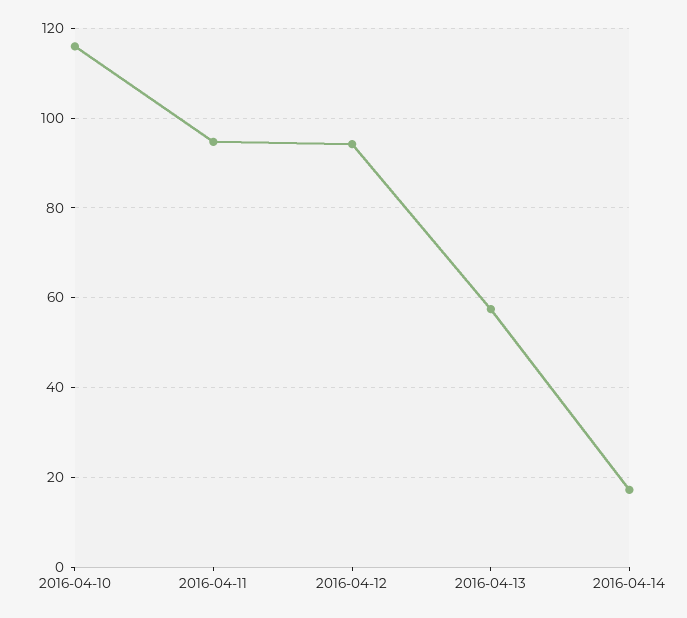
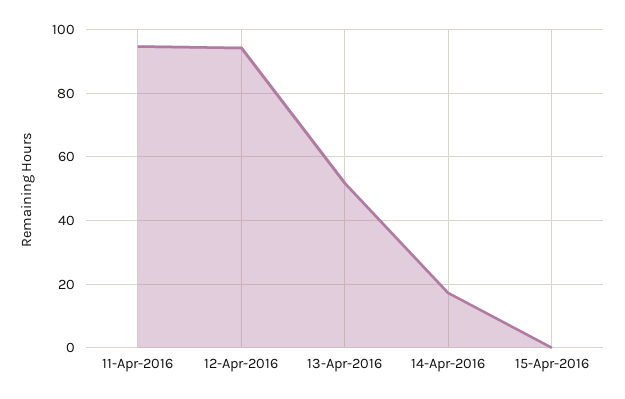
2016-04-10: 116 -> none
2016-04-13: 58 -> 52
15-Apr-2016: none -> 0

